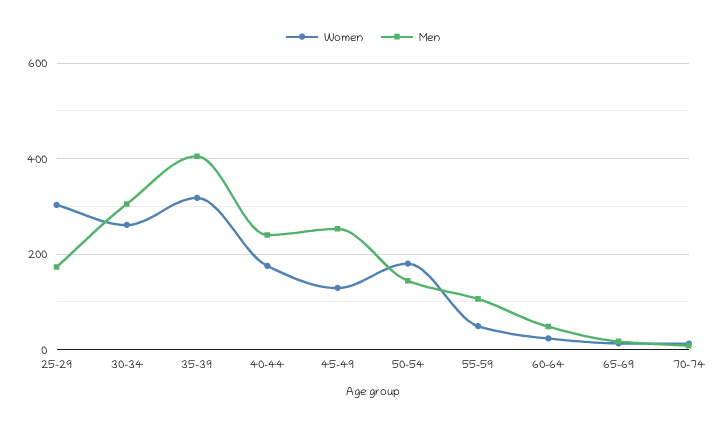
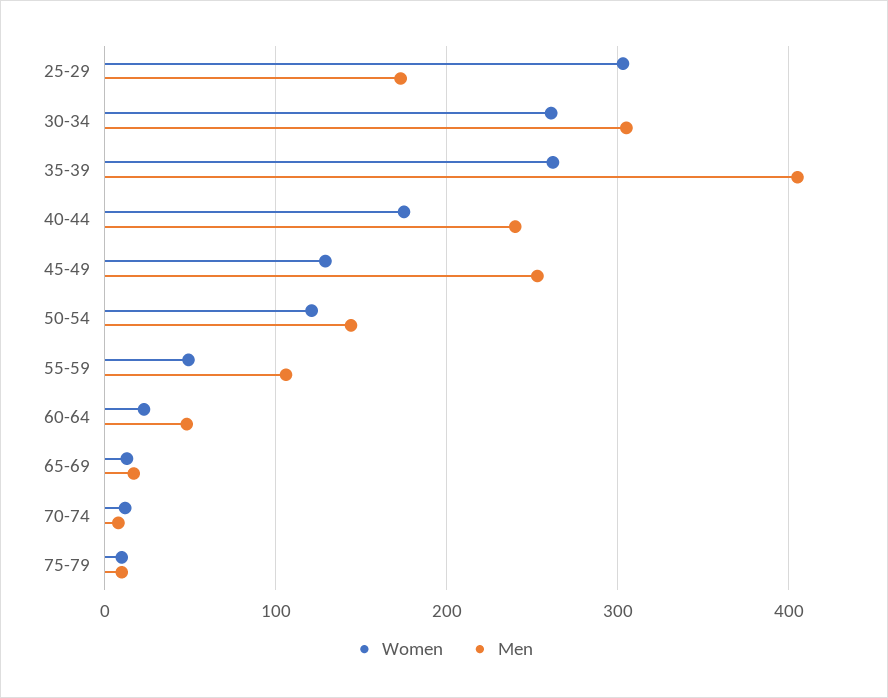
Women, 35-39: 320 -> 260
Women, 50-54: 180 -> 120
Women, 75-79: none -> 10
Men, 75-79: none -> 10

